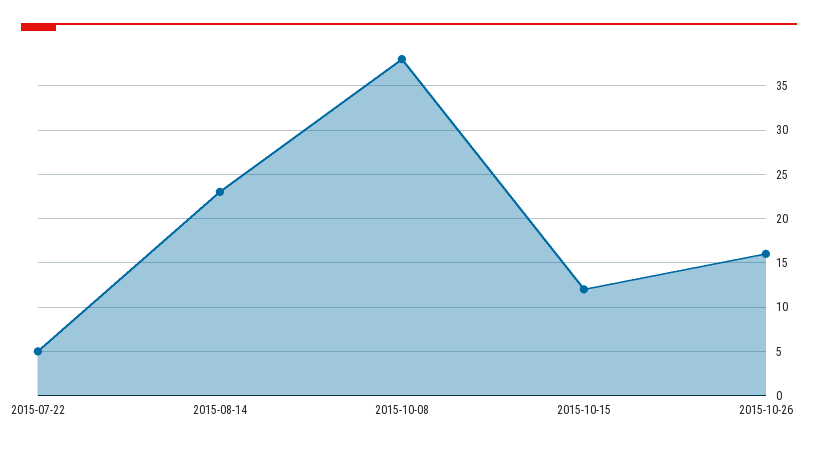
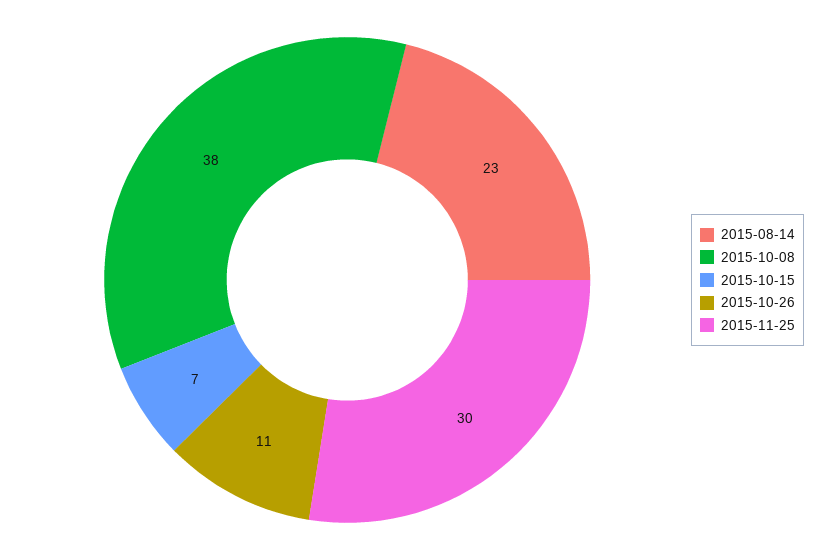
2015-07-22: 5 -> none
2015-10-15: 12 -> 7
2015-10-26: 16 -> 11
2015-11-25: none -> 30

